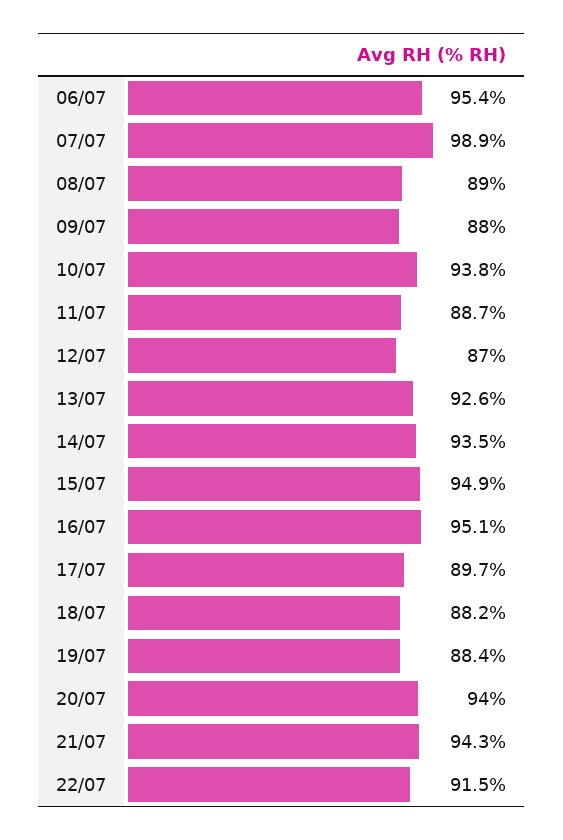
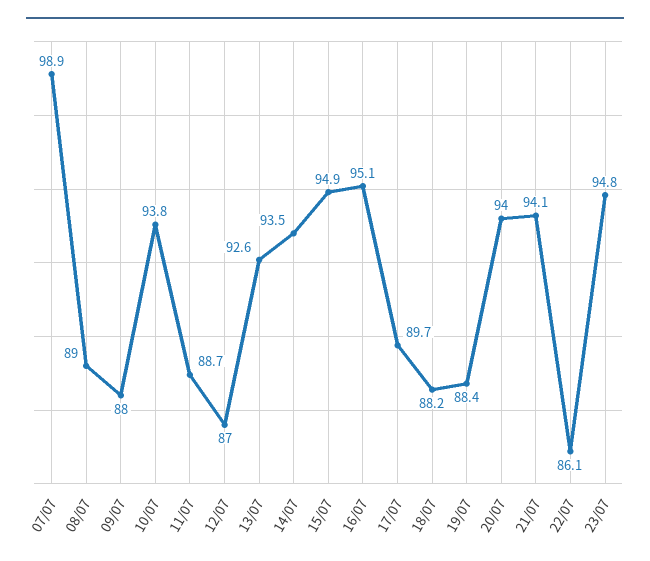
06/07: 95.4 -> none
21/07: 94.3 -> 94.1
22/07: 91.5 -> 86.1
23/07: none -> 94.8

